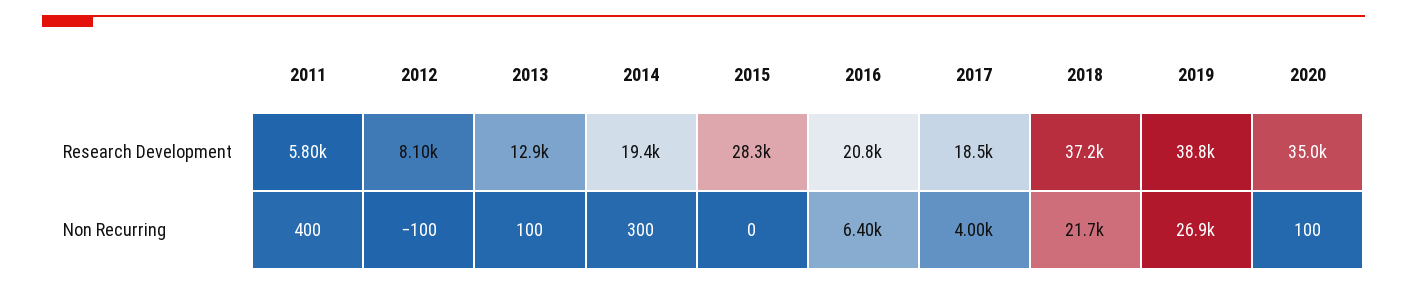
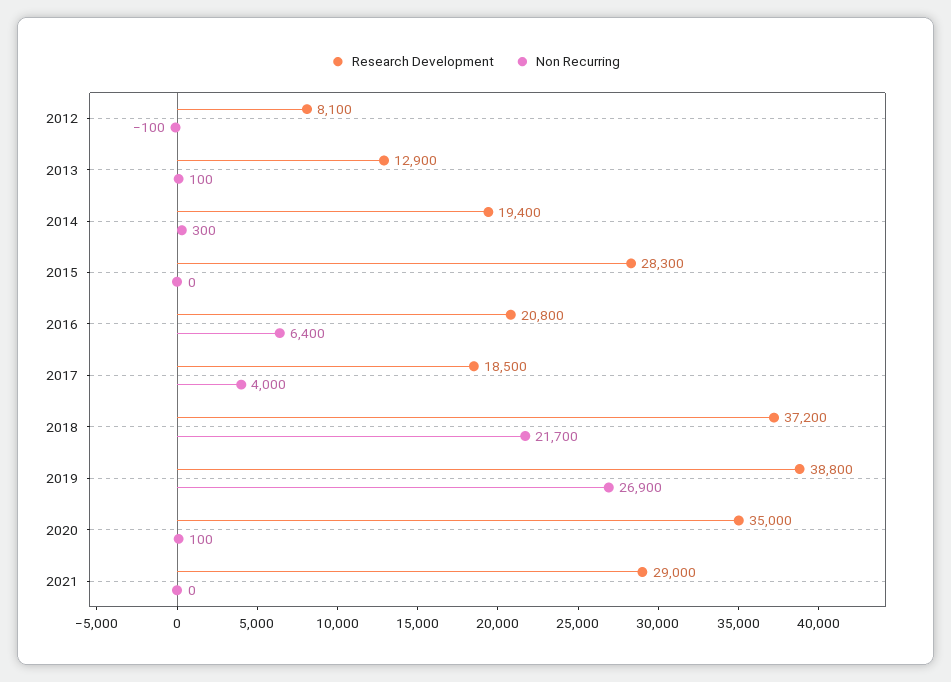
Research Development, 2011: 5800 -> none
Non Recurring, 2011: 400 -> none
Research Development, 2021: none -> 29000
Non Recurring, 2021: none -> 0

